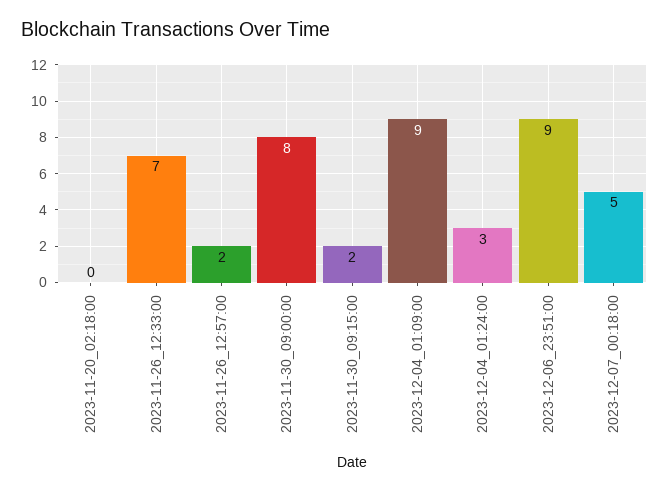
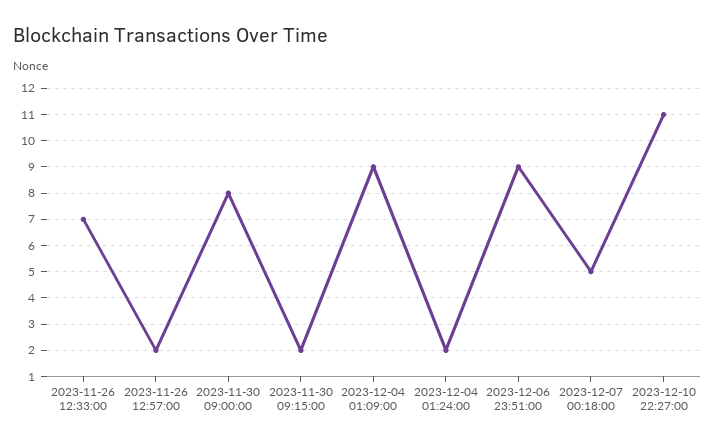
2023-11-20_02:18:00: 0 -> none
2023-12-04_01:24:00: 3 -> 2
2023-12-10 22:27:00: none -> 11

